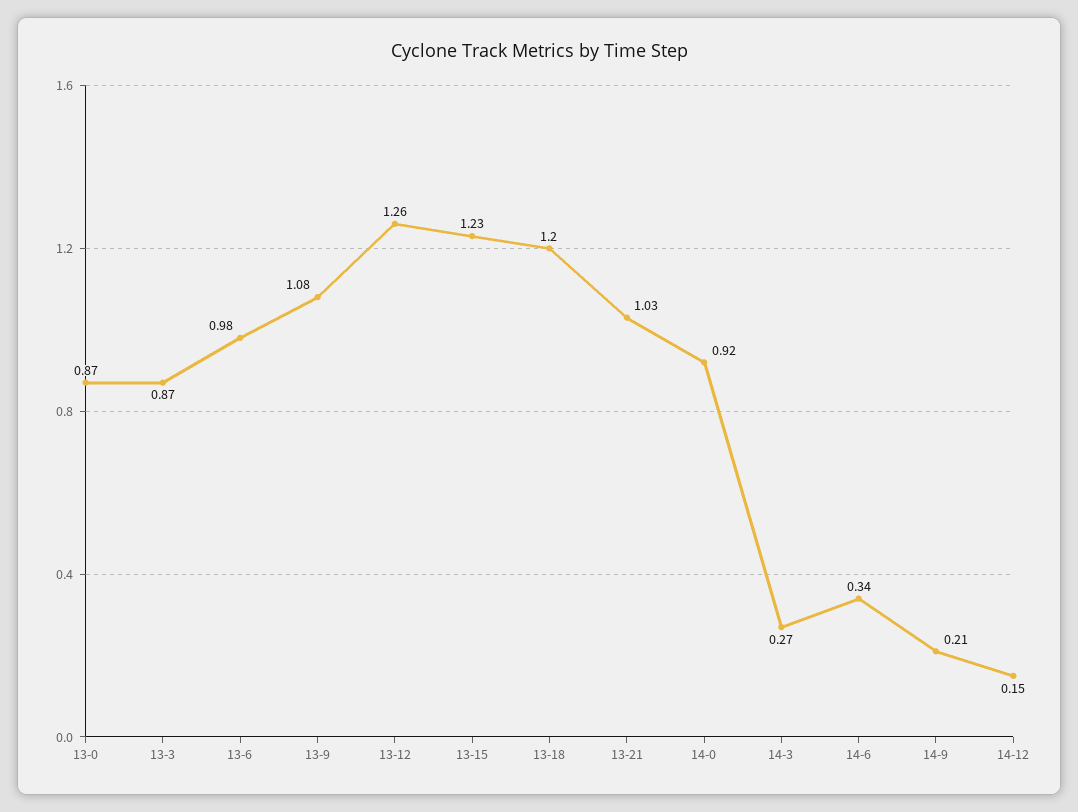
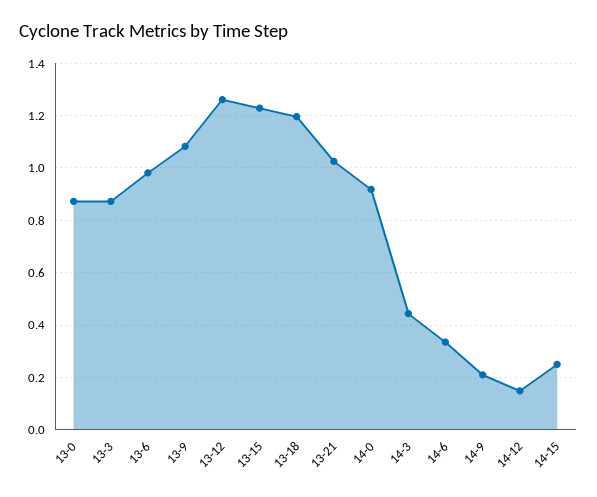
14-3: 0.27 -> 0.45
14-15: none -> 0.25

